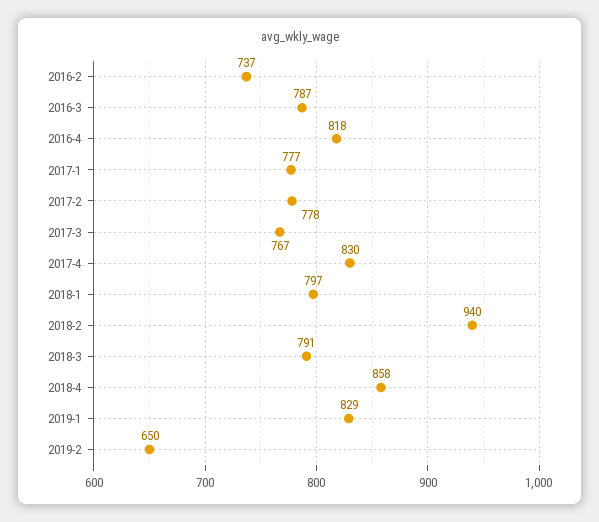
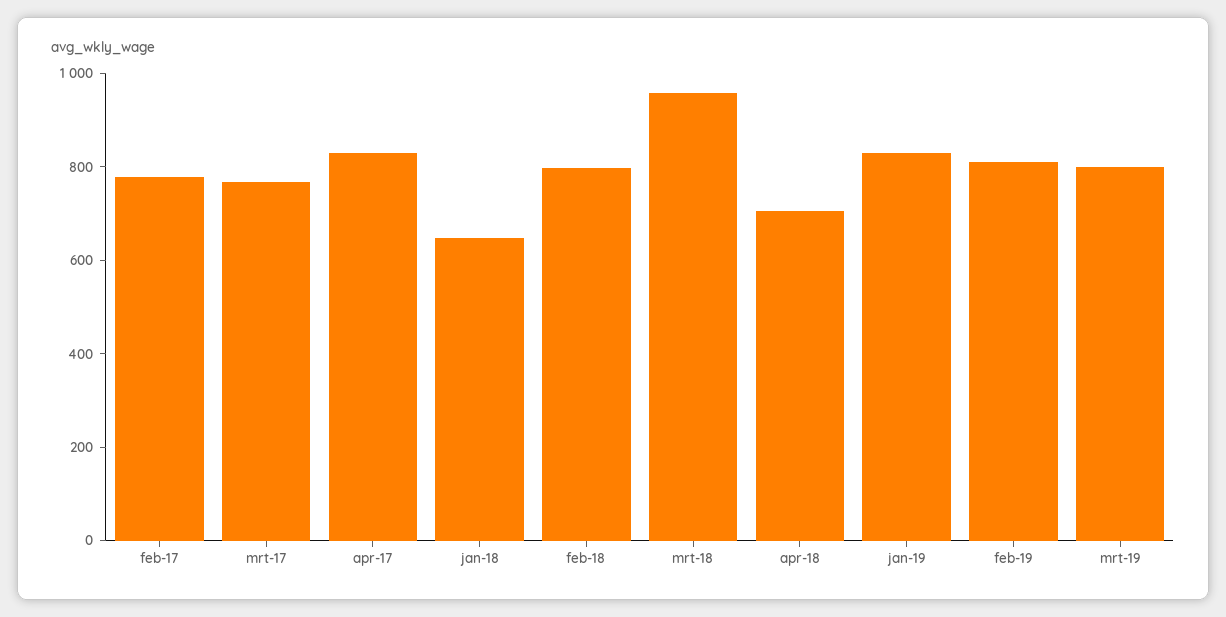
2016-2: 737 -> none
2016-3: 787 -> none
2016-4: 818 -> none
2017-1: 777 -> none
2018-1: 797 -> 650
2018-2: 940 -> 800
2018-3: 791 -> 950
2018-4: 858 -> 700
2019-2: 650 -> 800
mrt-19: none -> 800

